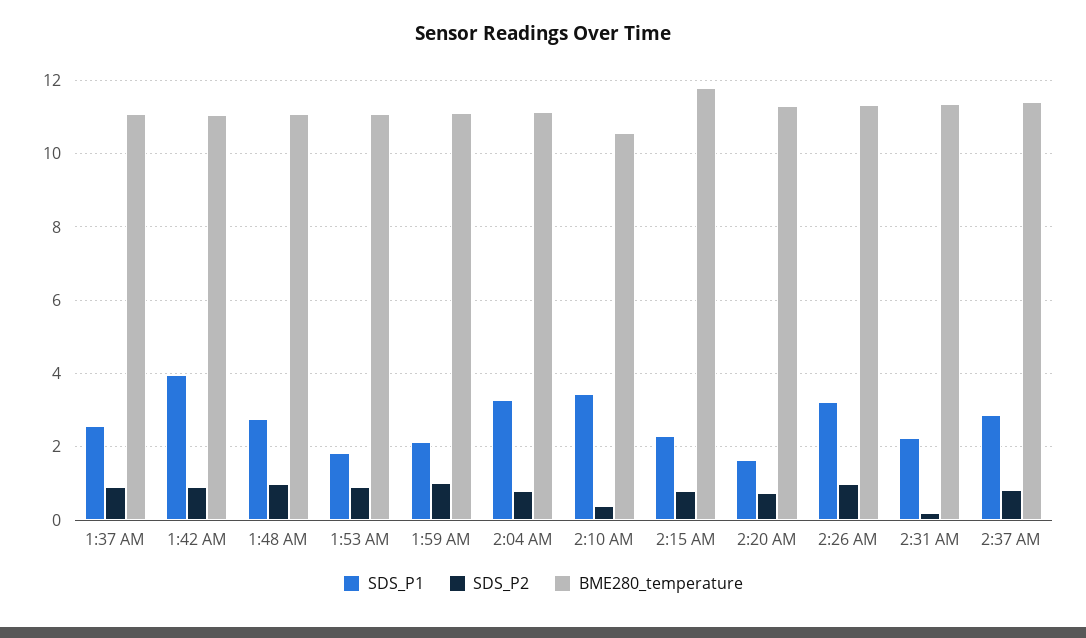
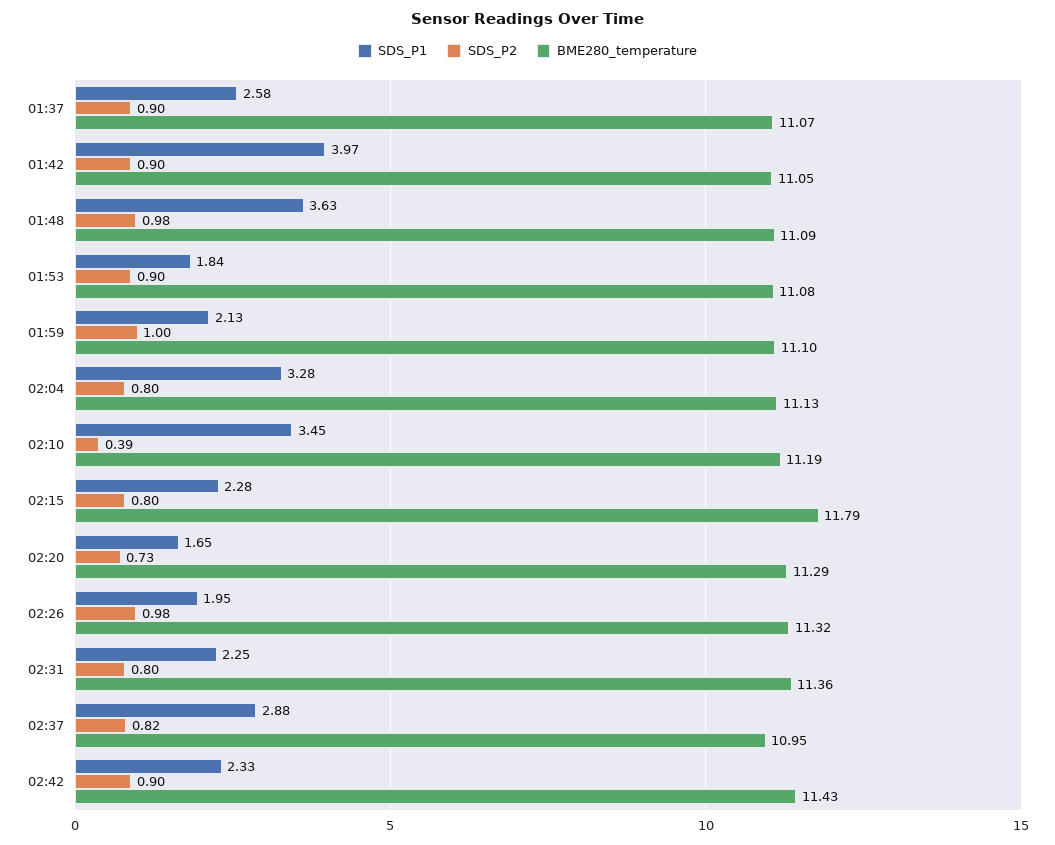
SDS_P1, 1:48 AM: 2.8 -> 3.63
BME280_temperature, 2:10 AM: 10.6 -> 11.19
SDS_P1, 2:26 AM: 3.2 -> 1.95
SDS_P2, 2:31 AM: 0.2 -> 0.8
BME280_temperature, 2:37 AM: 11.4 -> 10.95
SDS_P1, 02:42: none -> 2.33
SDS_P2, 02:42: none -> 0.9
BME280_temperature, 02:42: none -> 11.43

